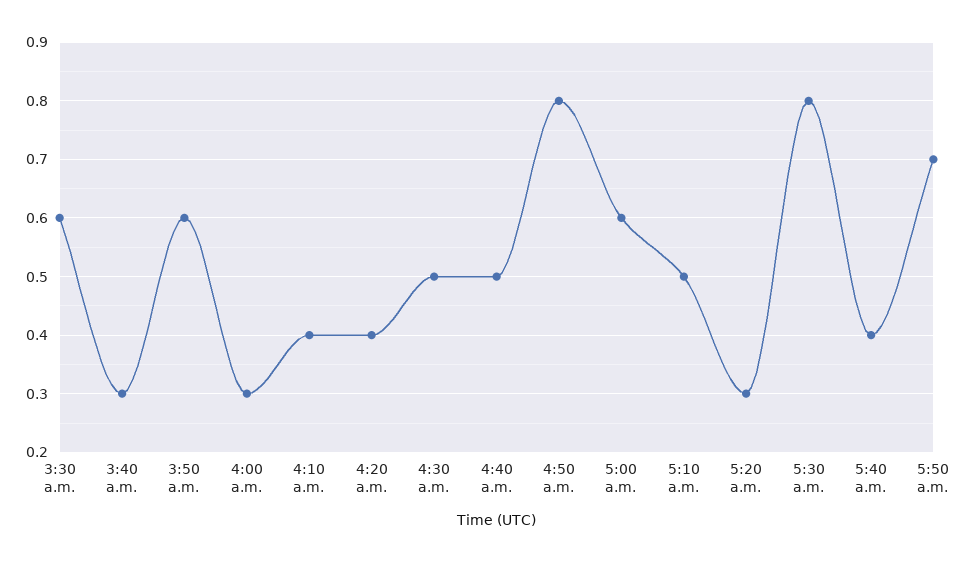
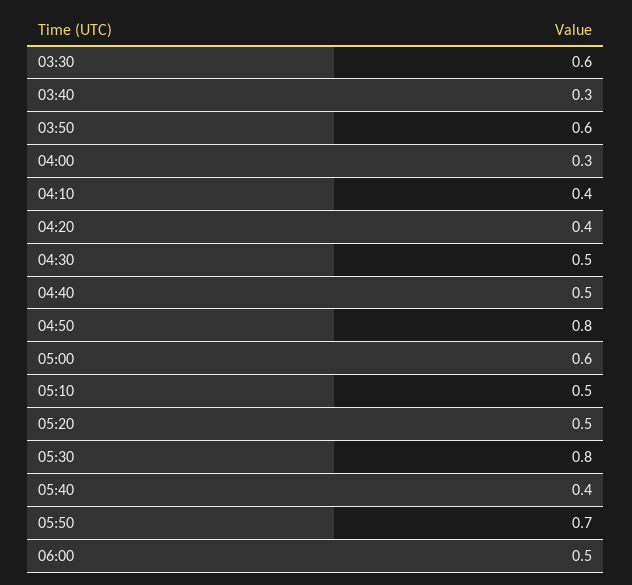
5:20 a.m.: 0.3 -> 0.5
06:00: none -> 0.5

